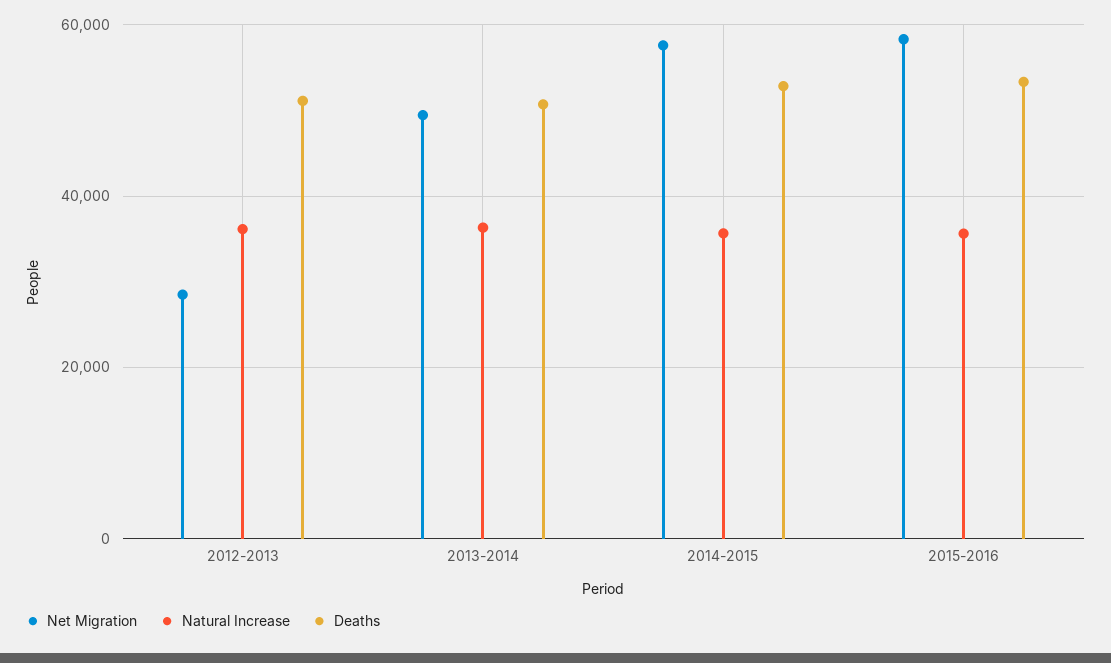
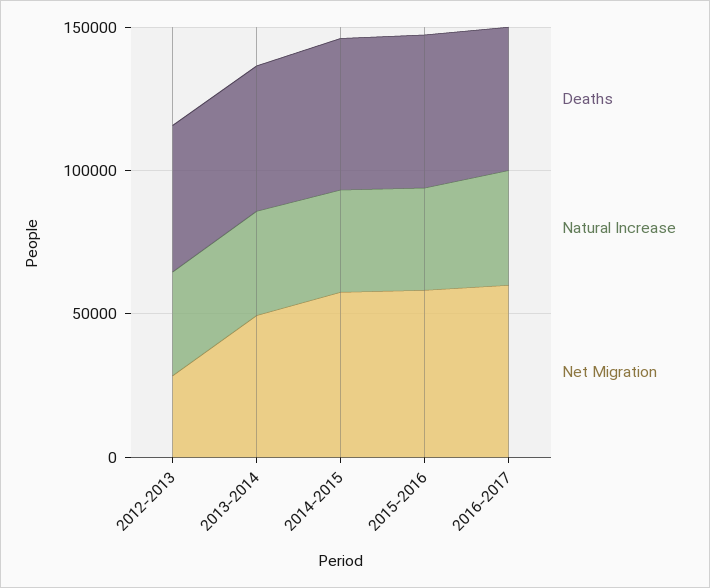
Deaths, 2016-2017: none -> 50000
Natural Increase, 2016-2017: none -> 40000
Net Migration, 2016-2017: none -> 60000

